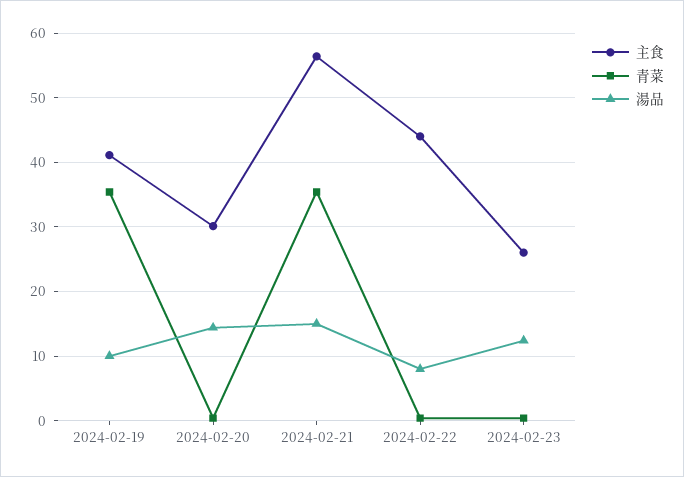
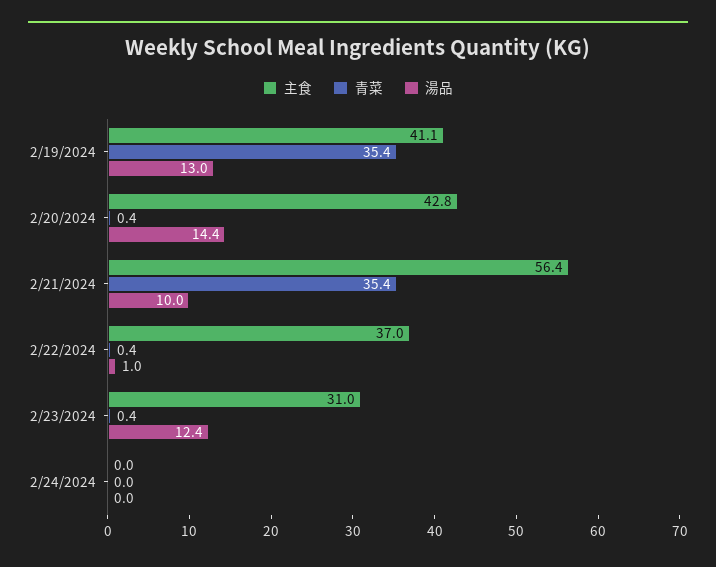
湯品, 2024-02-19: 10 -> 13
主食, 2024-02-20: 30 -> 42.8
湯品, 2024-02-21: 15 -> 10
主食, 2024-02-22: 44 -> 37
湯品, 2024-02-22: 8 -> 1
主食, 2024-02-23: 26 -> 31
主食, 2/24/2024: none -> 0
青菜, 2/24/2024: none -> 0
湯品, 2/24/2024: none -> 0

